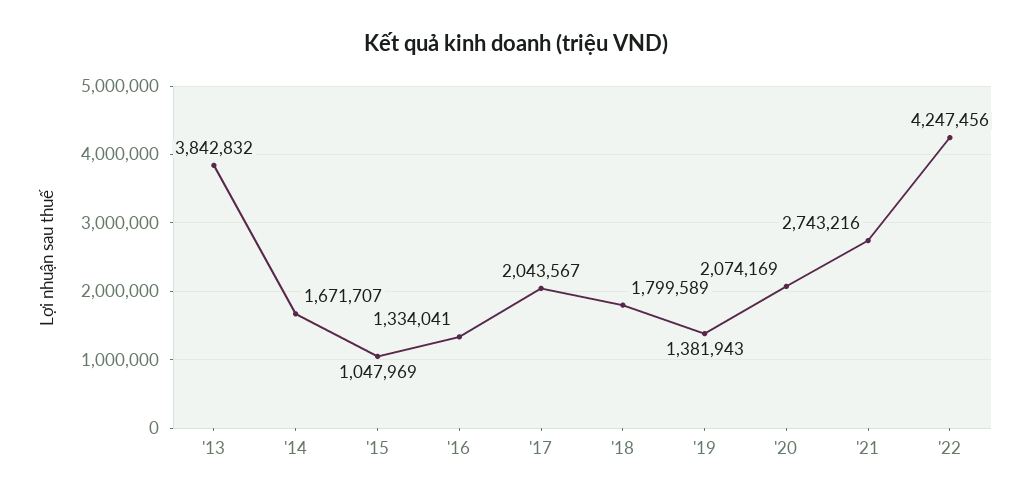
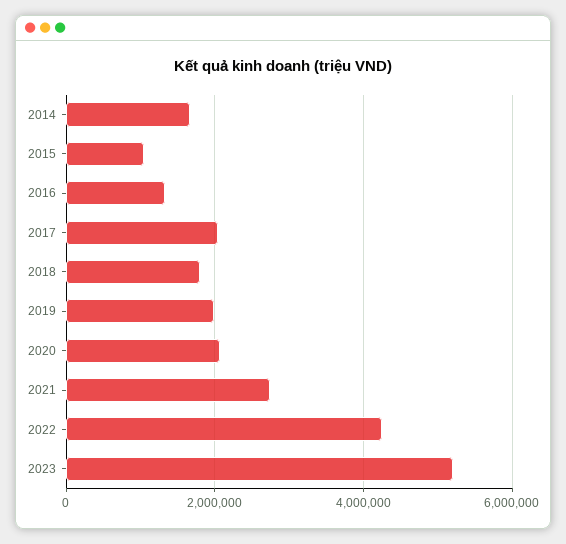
'13: 3842832 -> none
'19: 1381943 -> 2000000
2023: none -> 5200000

